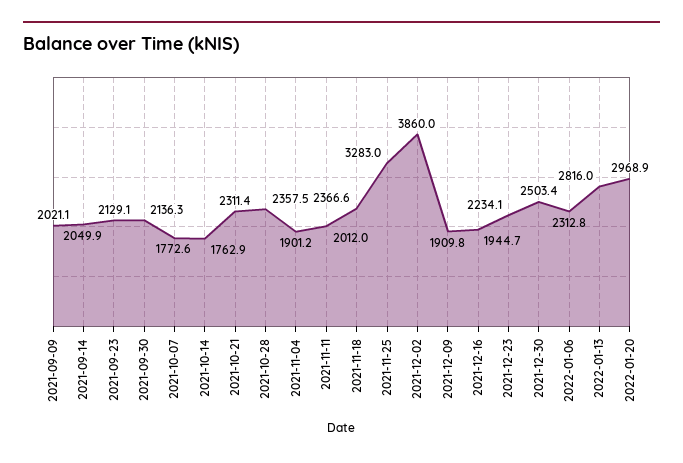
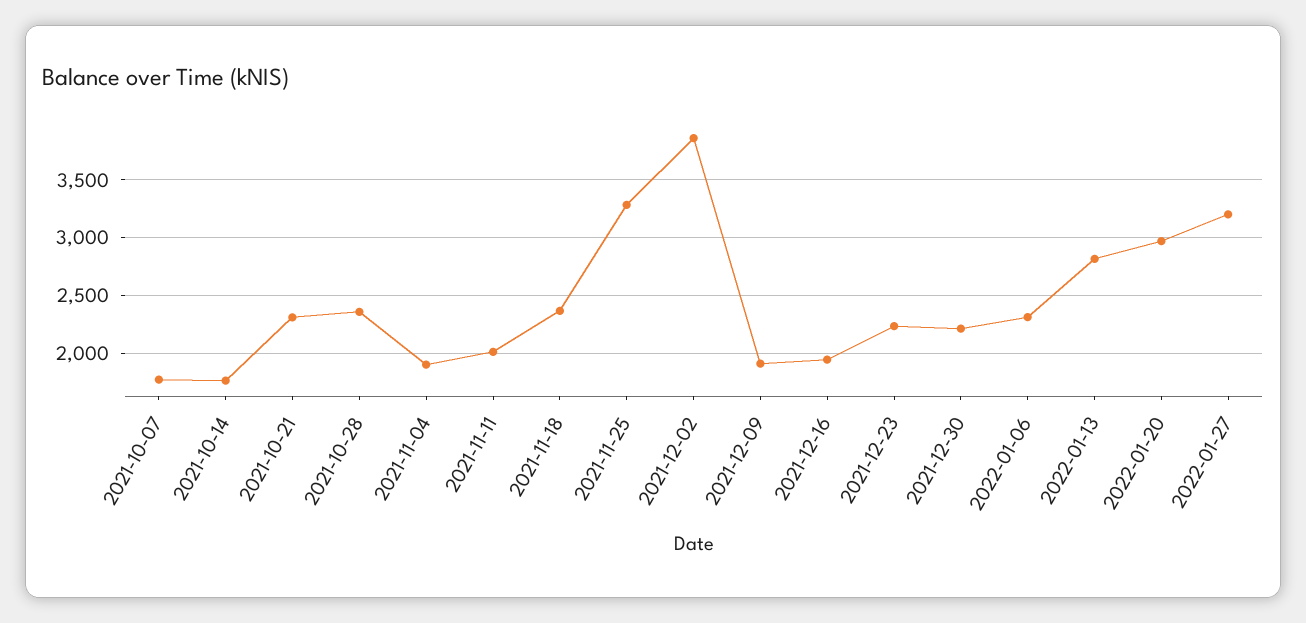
2021-09-09: 2021.1 -> none
2021-09-14: 2049.9 -> none
2021-09-23: 2129.1 -> none
2021-09-30: 2136.3 -> none
2021-12-30: 2503.4 -> 2200
2022-01-27: none -> 3200

